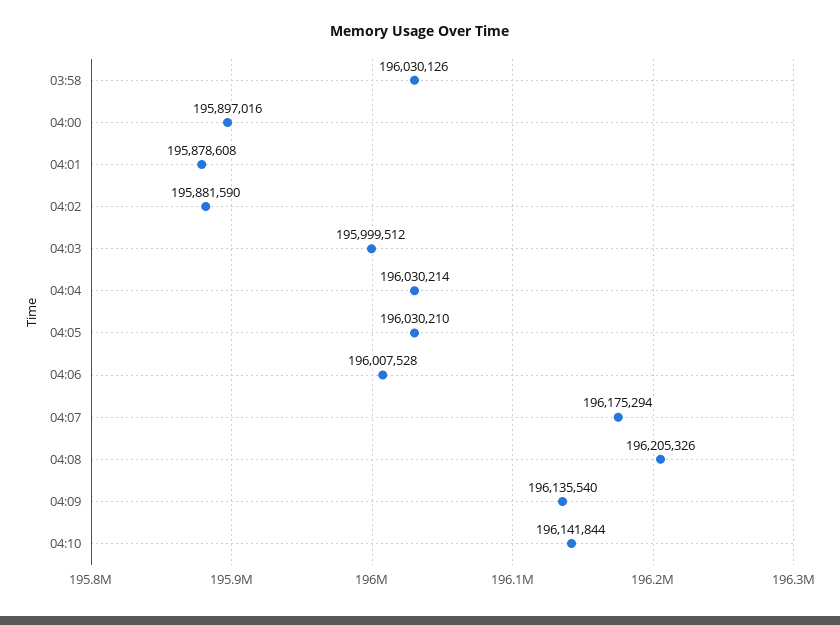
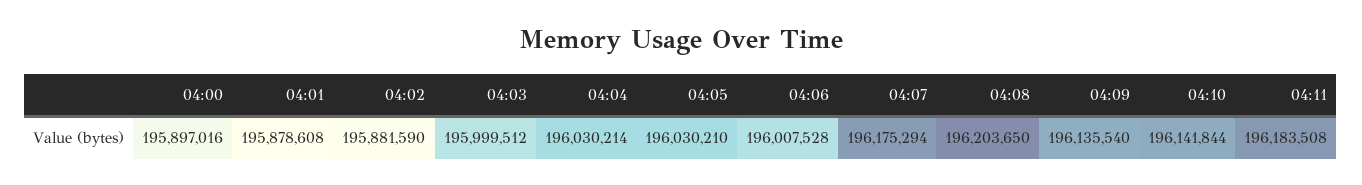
03:58: 196030126 -> none
04:08: 196205326 -> 196203650
04:11: none -> 196183508

